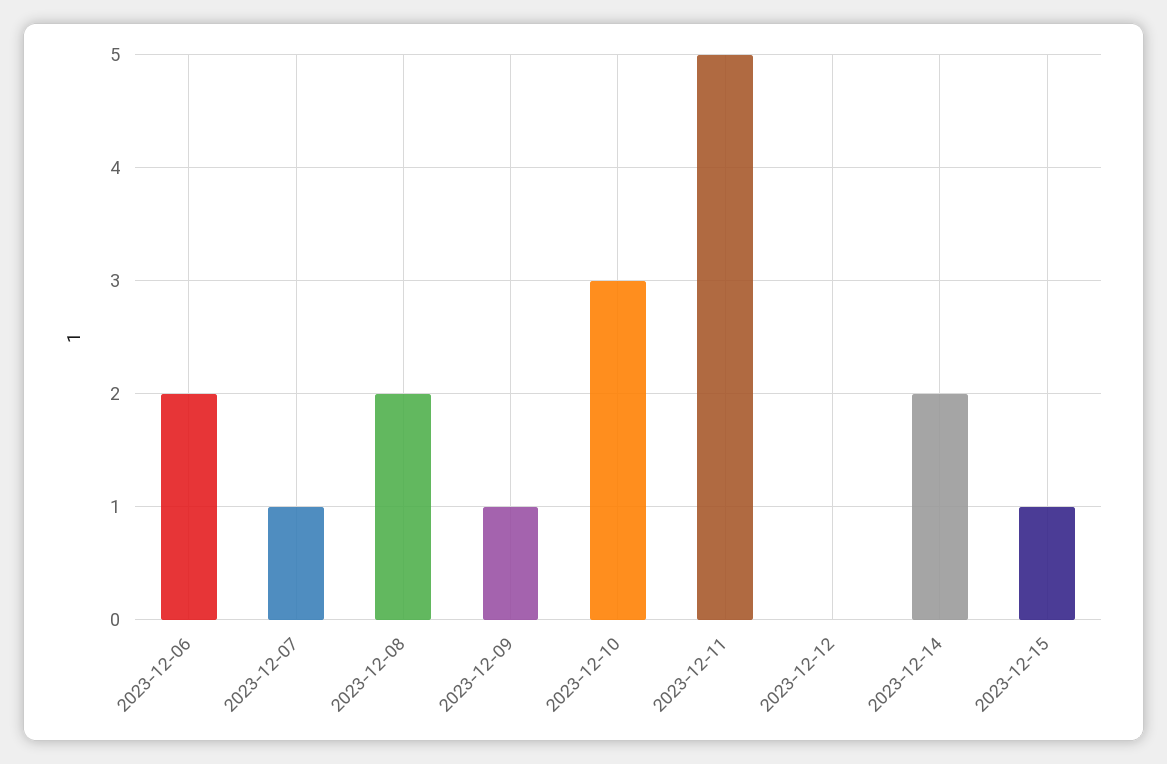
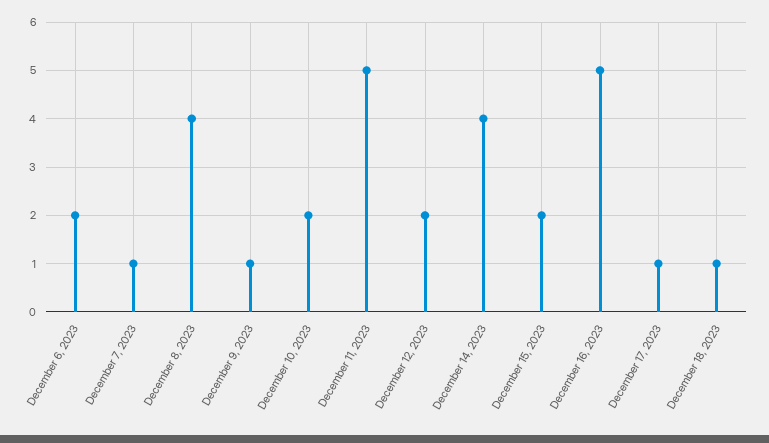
2023-12-08: 2 -> 4
2023-12-10: 3 -> 2
2023-12-12: 0 -> 2
2023-12-14: 2 -> 4
2023-12-15: 1 -> 2
December 16, 2023: none -> 5
December 17, 2023: none -> 1
December 18, 2023: none -> 1

